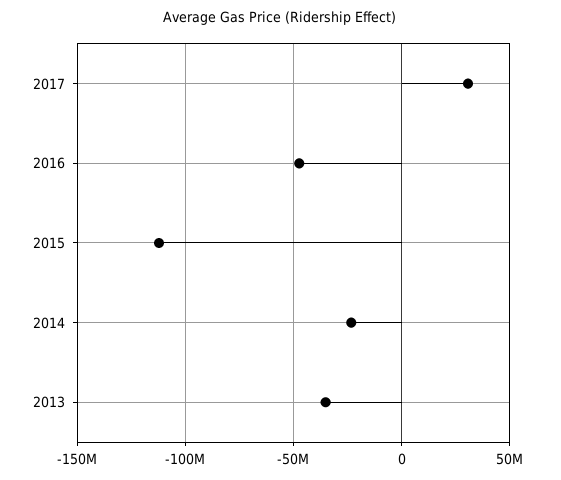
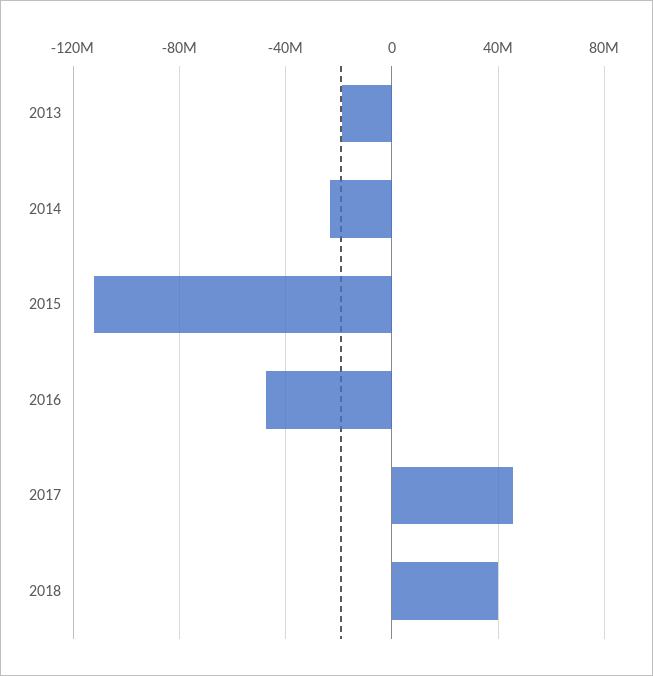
2017: 30000000 -> 45000000
2013: -35000000 -> -20000000
2018: none -> 40000000

